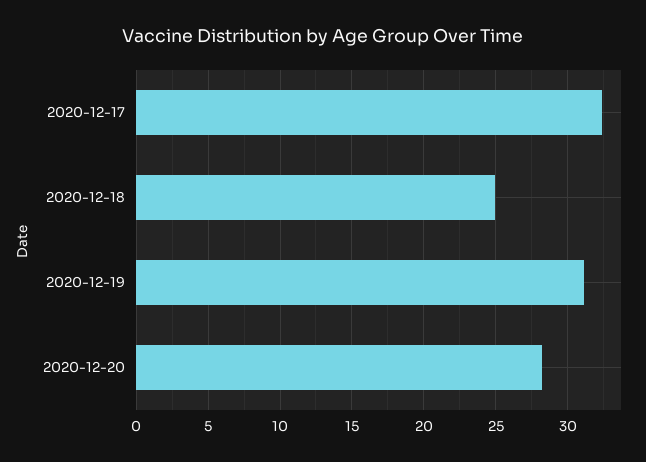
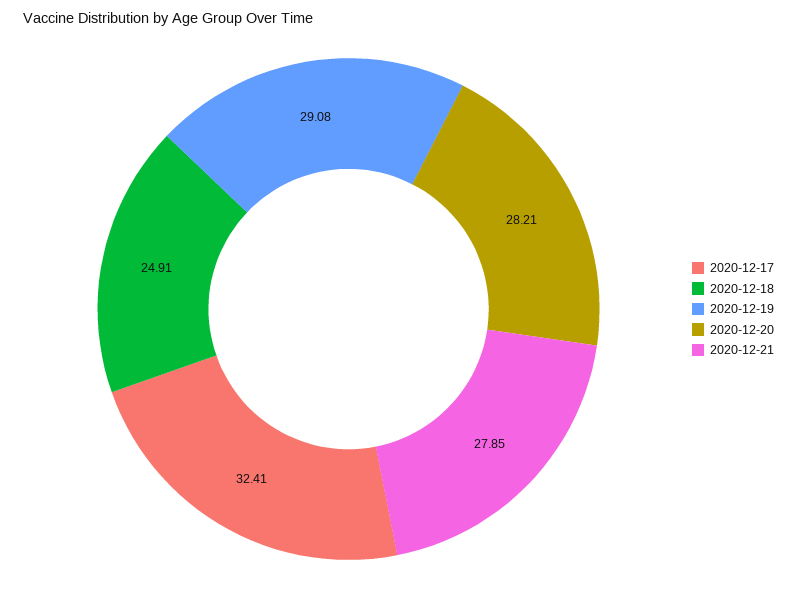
2020-12-19: 31 -> 29.08
2020-12-21: none -> 27.85

